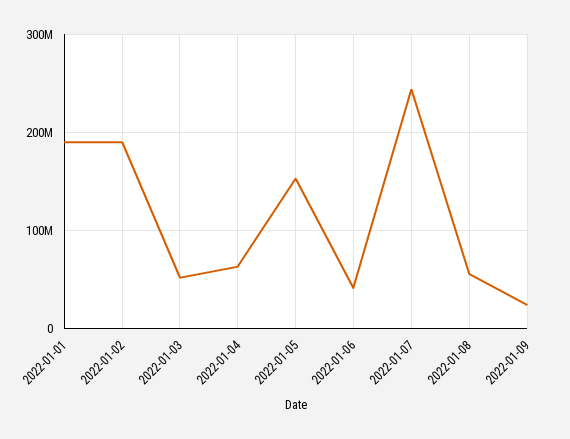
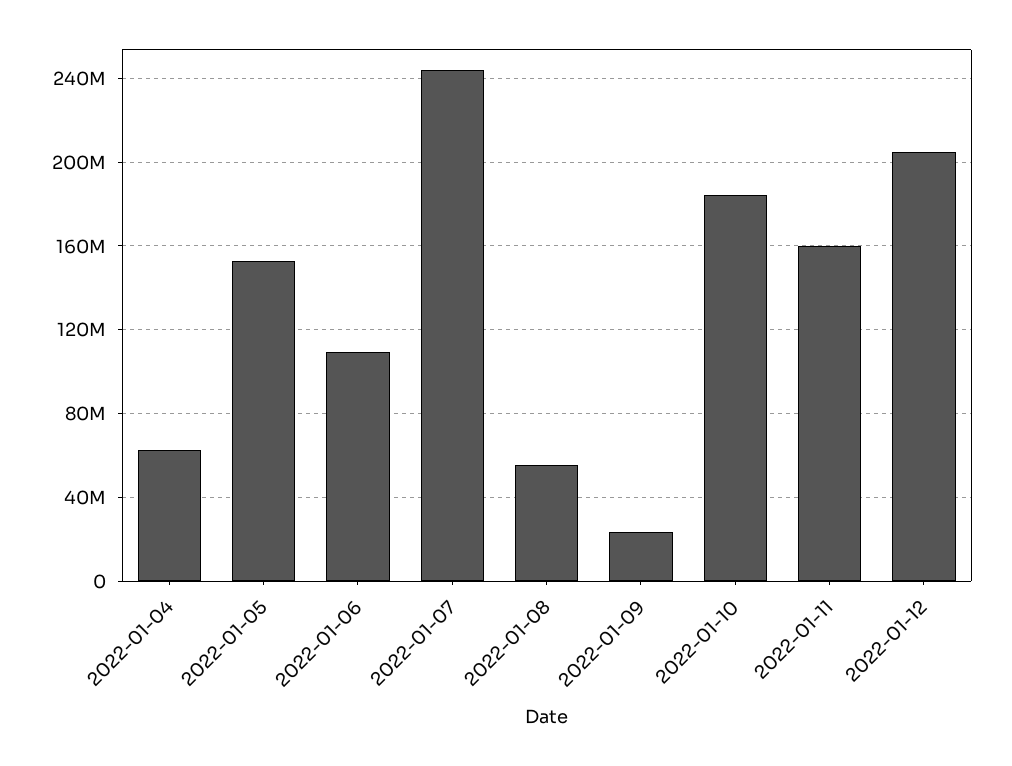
2022-01-01: 190000000 -> none
2022-01-02: 190000000 -> none
2022-01-03: 50000000 -> none
2022-01-06: 40000000 -> 110000000
2022-01-10: none -> 185000000
2022-01-11: none -> 160000000
2022-01-12: none -> 205000000

